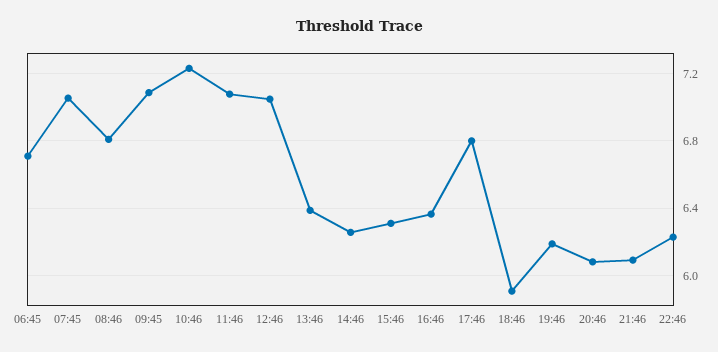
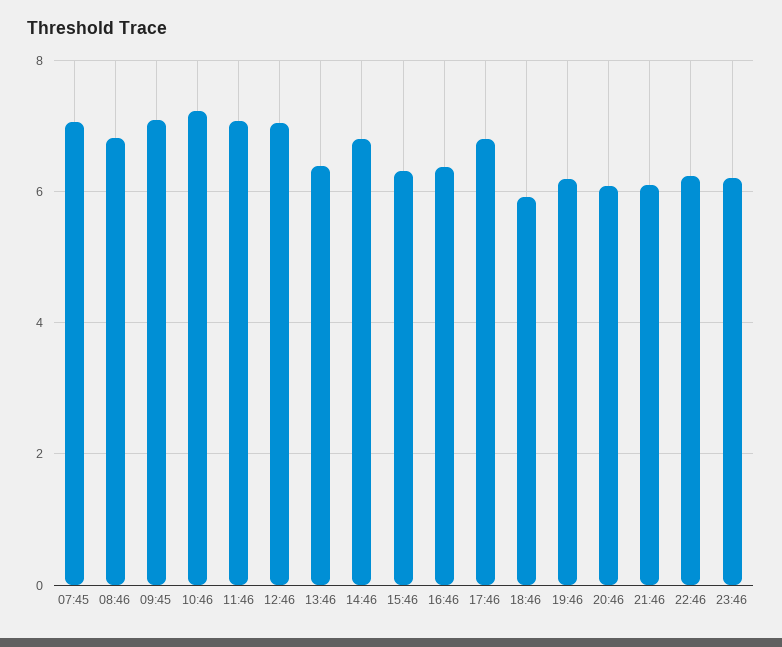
06:45: 6.7 -> none
14:46: 6.25 -> 6.8
23:46: none -> 6.2

